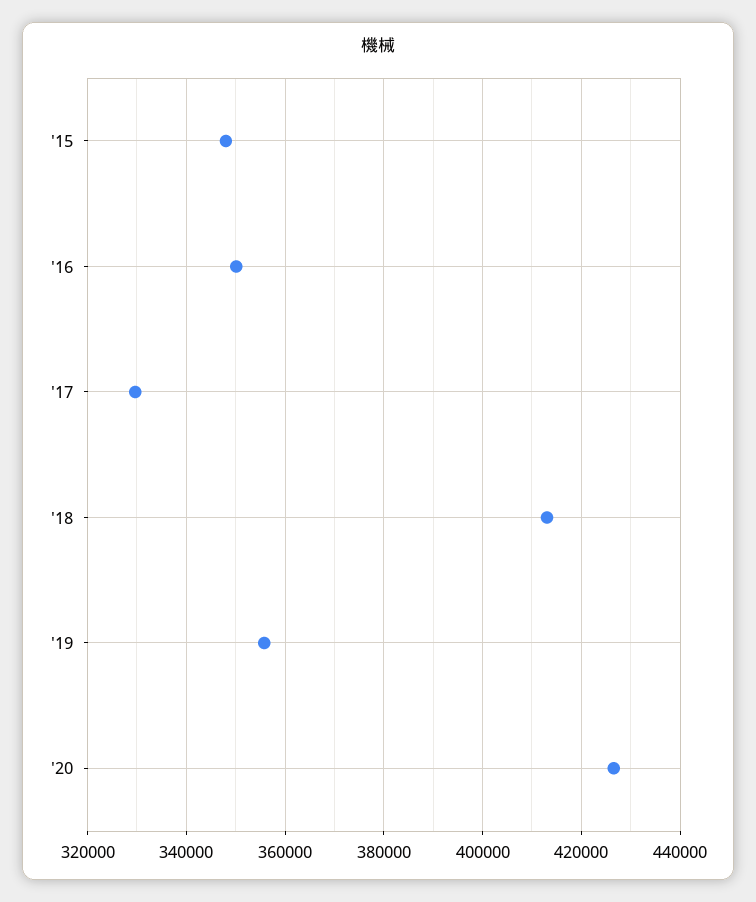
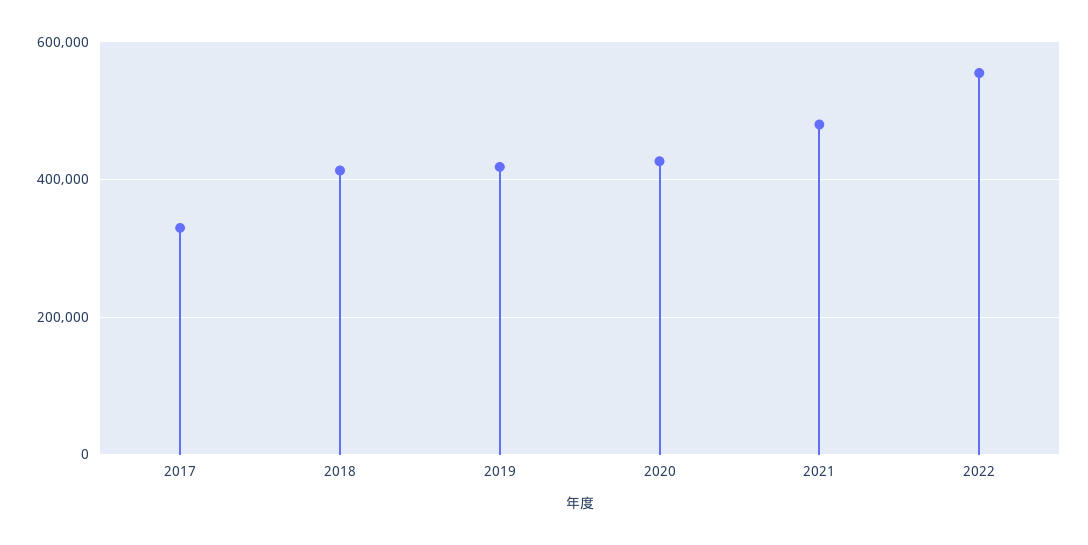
'15: 348000 -> none
'16: 350000 -> none
'19: 356000 -> 420000
2021: none -> 480000
2022: none -> 560000

